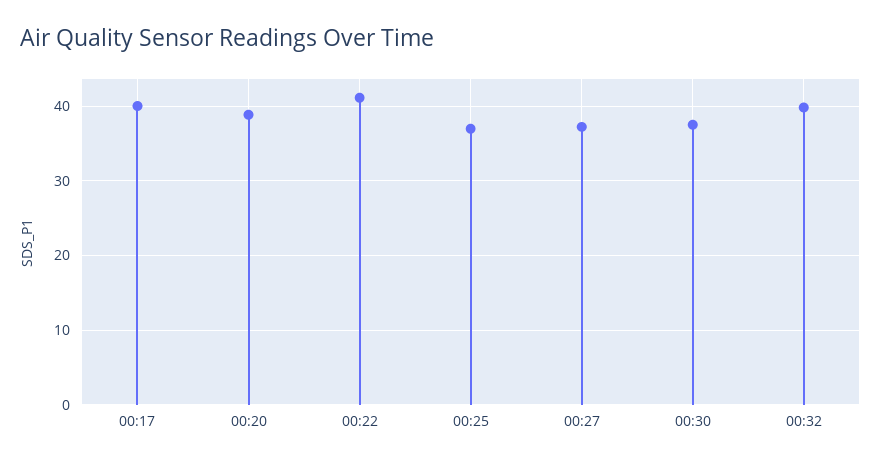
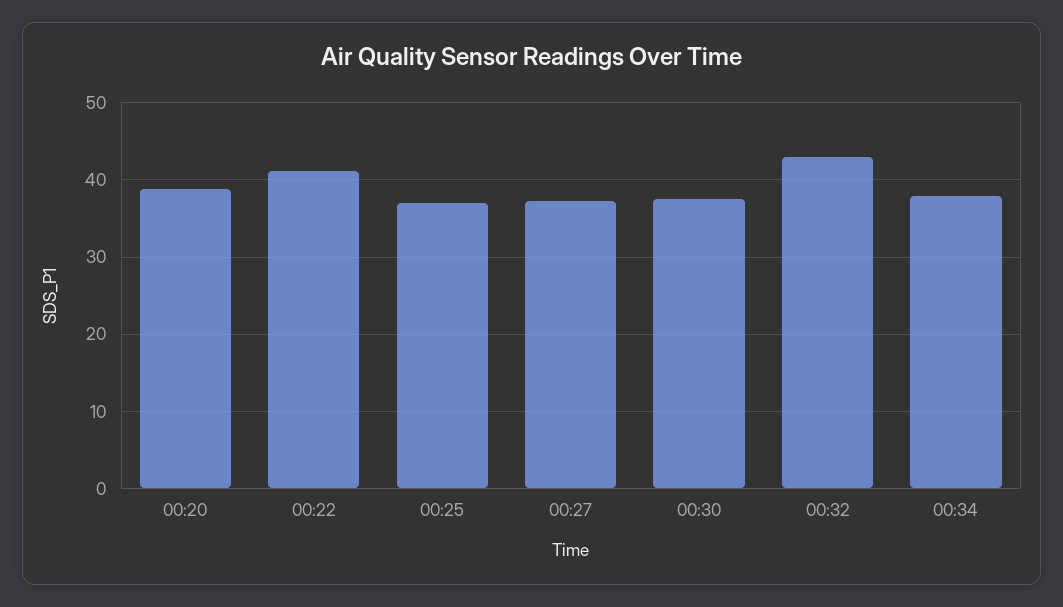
00:17: 40 -> none
00:32: 40 -> 43
00:34: none -> 38

